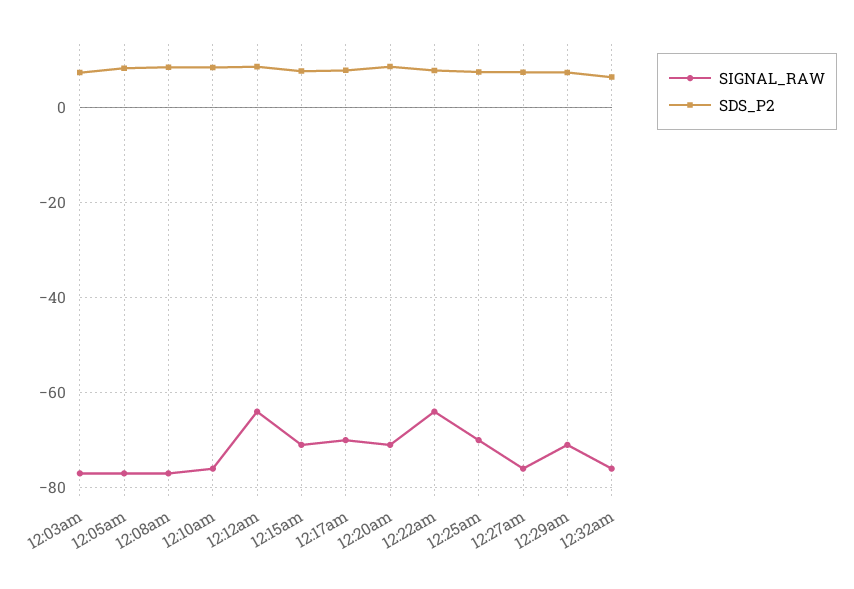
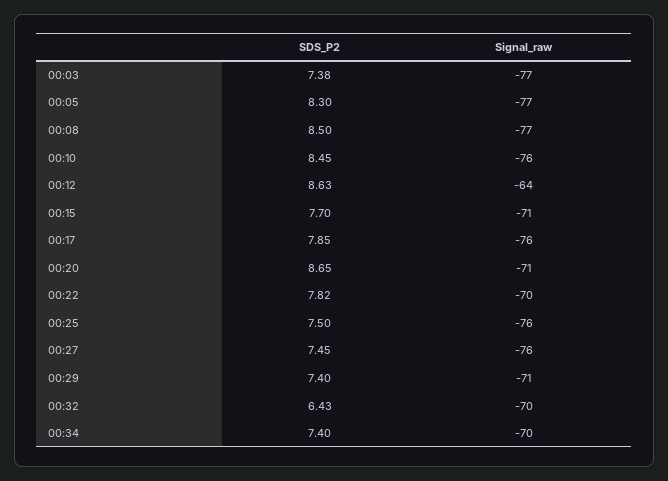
SIGNAL_RAW, 12:17am: -70 -> -76
SIGNAL_RAW, 12:22am: -64 -> -70
SIGNAL_RAW, 12:25am: -70 -> -76
SIGNAL_RAW, 12:32am: -76 -> -70
SDS_P2, 00:34: none -> 7.4
SIGNAL_RAW, 00:34: none -> -70

